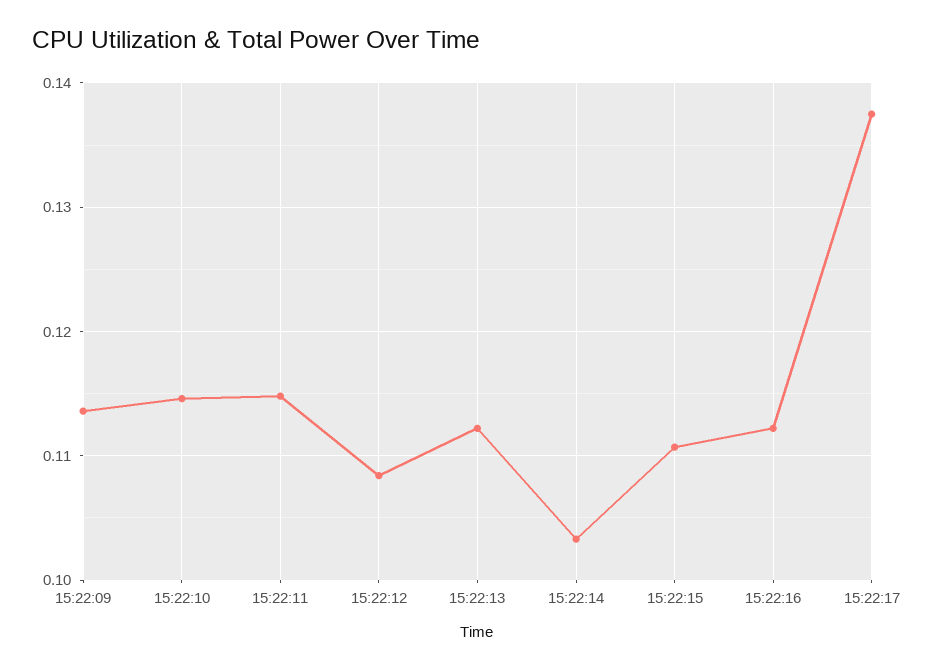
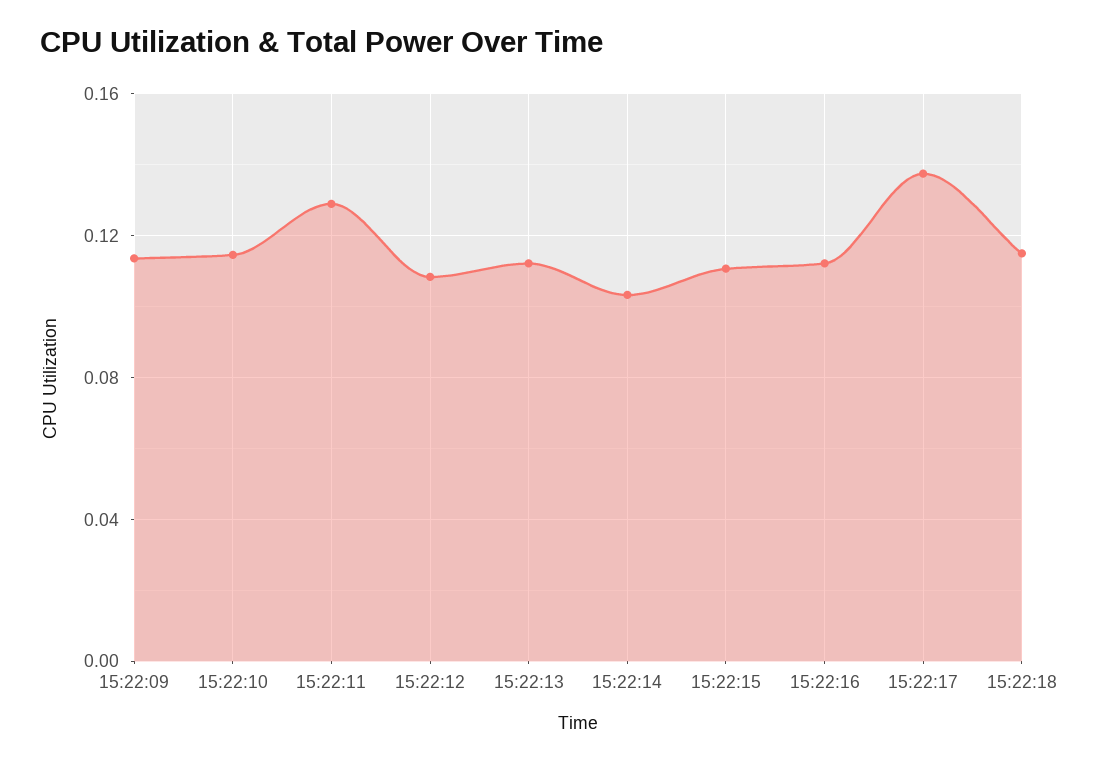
15:22:11: 0.115 -> 0.13
15:22:18: none -> 0.115

